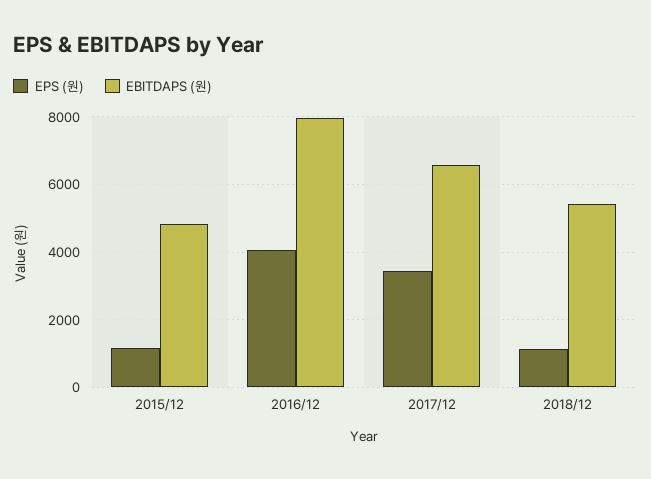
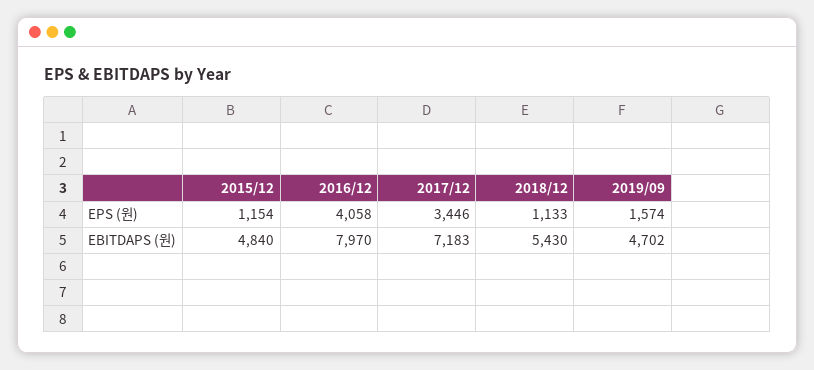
EBITDAPS (원), 2017/12: 6600 -> 7183
EPS (원), 2019/09: none -> 1574
EBITDAPS (원), 2019/09: none -> 4702

